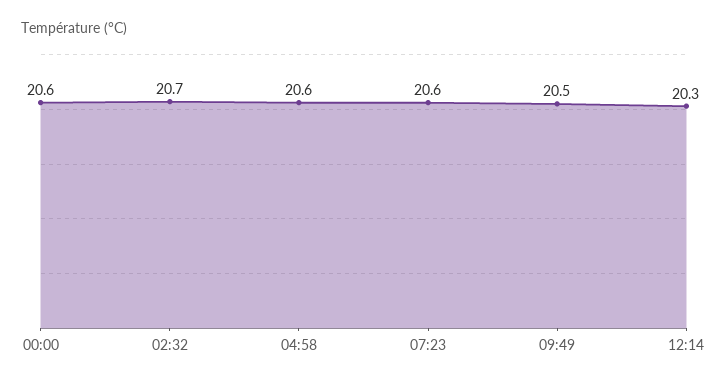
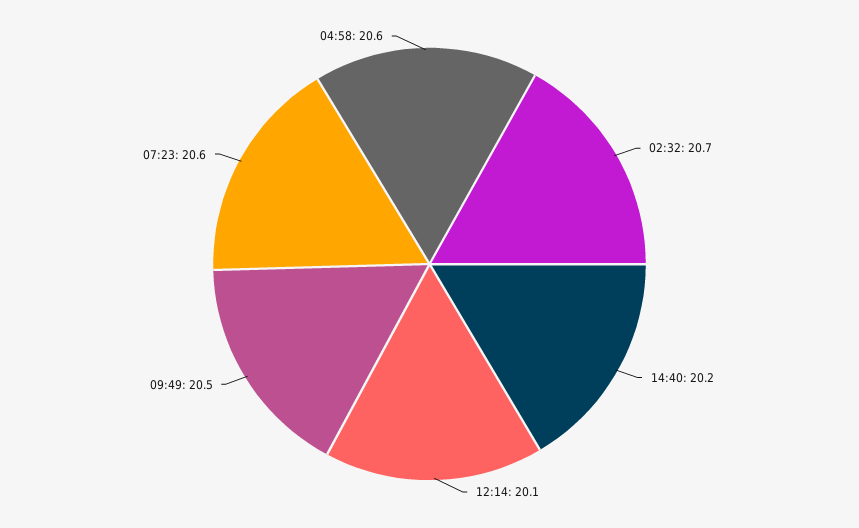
00:00: 20.6 -> none
12:14: 20.3 -> 20.1
14:40: none -> 20.2

